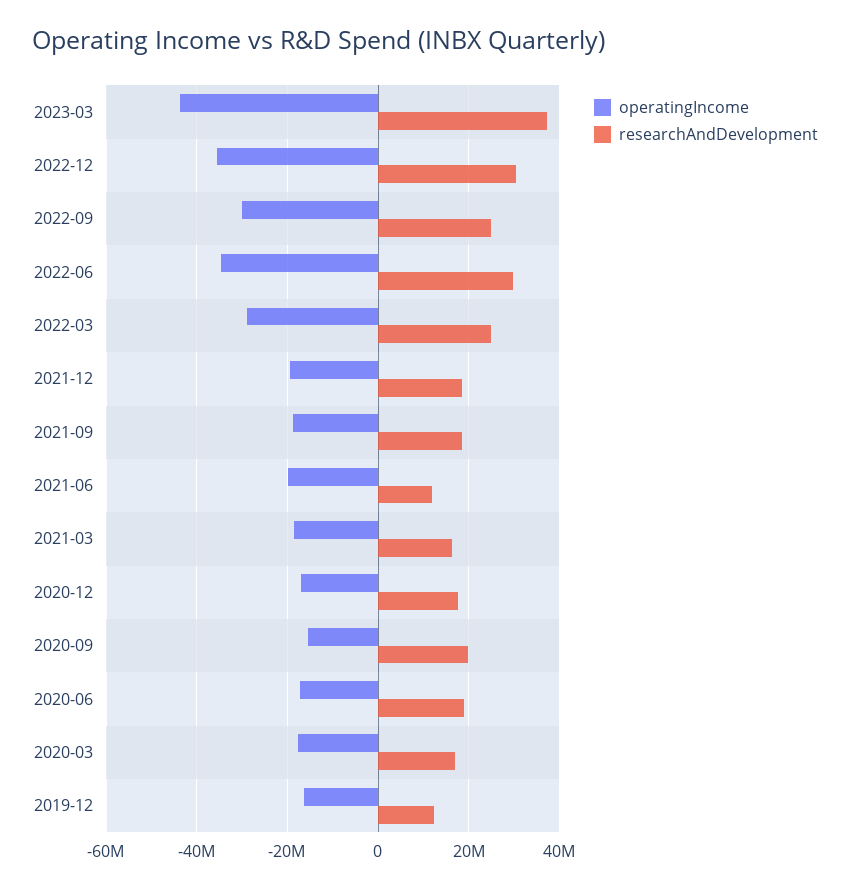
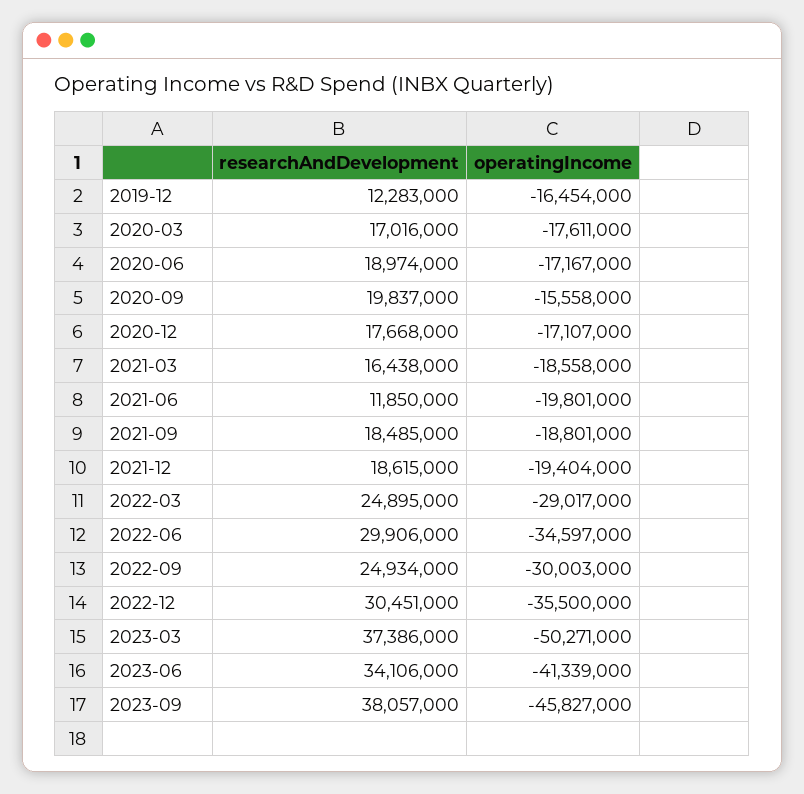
operatingIncome, 2023-03: -44000000 -> -50271000
researchAndDevelopment, 2023-06: none -> 34106000
operatingIncome, 2023-06: none -> -41339000
researchAndDevelopment, 2023-09: none -> 38057000
operatingIncome, 2023-09: none -> -45827000

